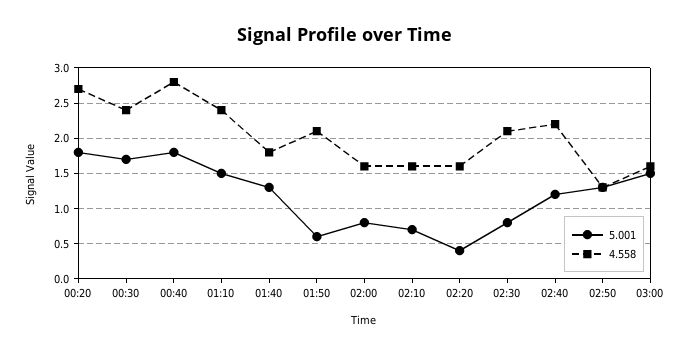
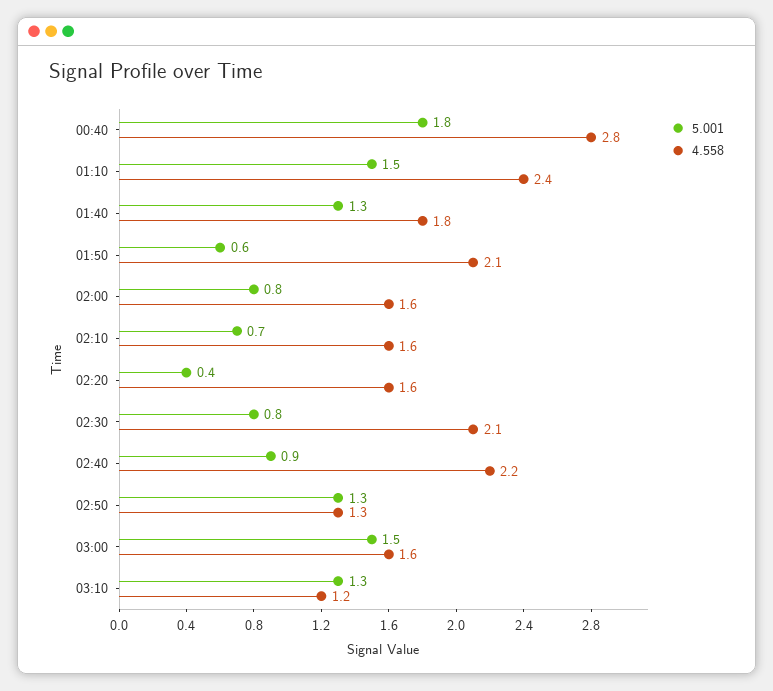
5.001, 00:20: 1.8 -> none
4.558, 00:20: 2.7 -> none
5.001, 00:30: 1.7 -> none
4.558, 00:30: 2.4 -> none
5.001, 02:40: 1.2 -> 0.9
5.001, 03:10: none -> 1.3
4.558, 03:10: none -> 1.2

